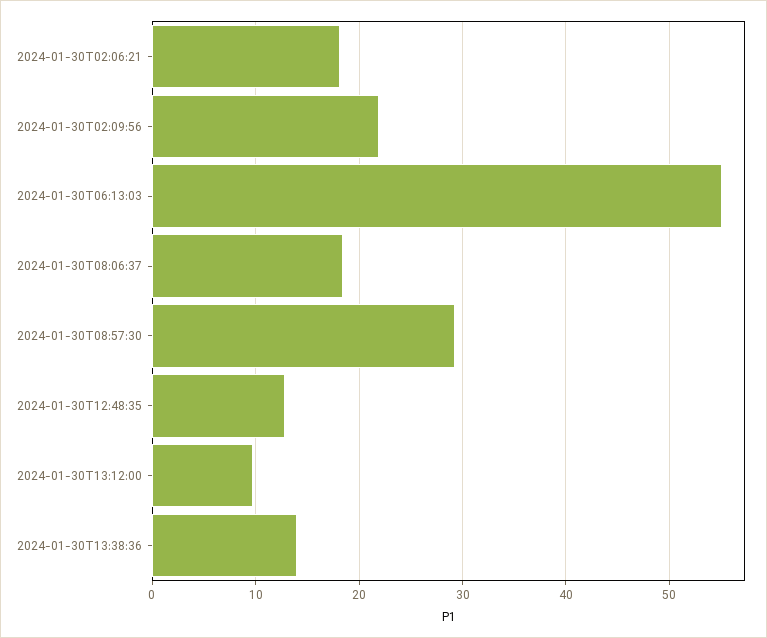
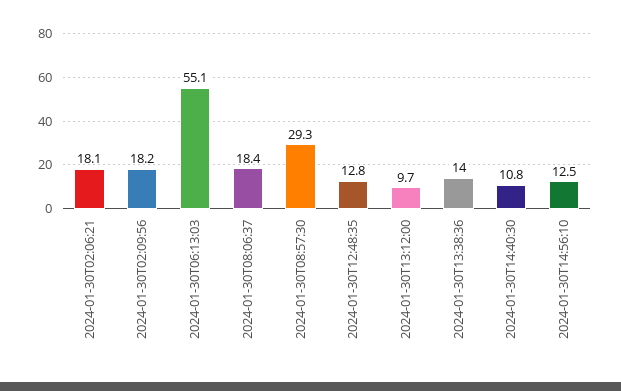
2024-01-30T02:09:56: 22 -> 18.2
2024-01-30T14:40:30: none -> 10.8
2024-01-30T14:56:10: none -> 12.5

